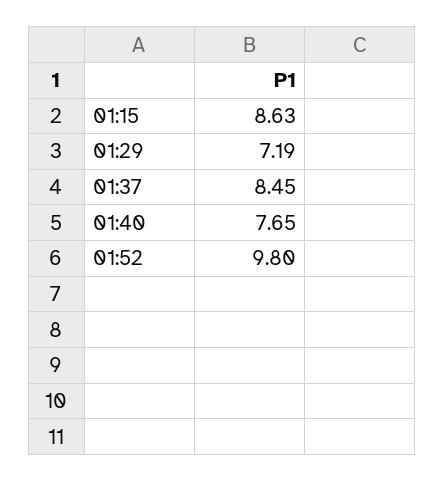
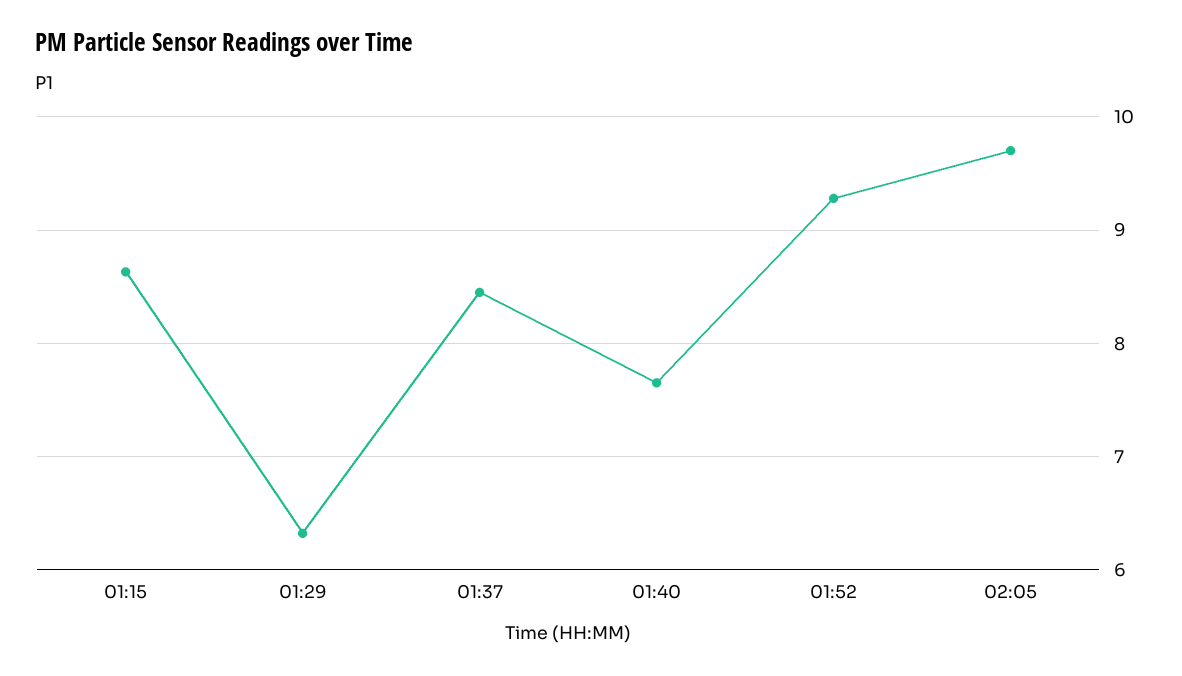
01:29: 7.19 -> 6.3
01:52: 9.8 -> 9.3
02:05: none -> 9.7

